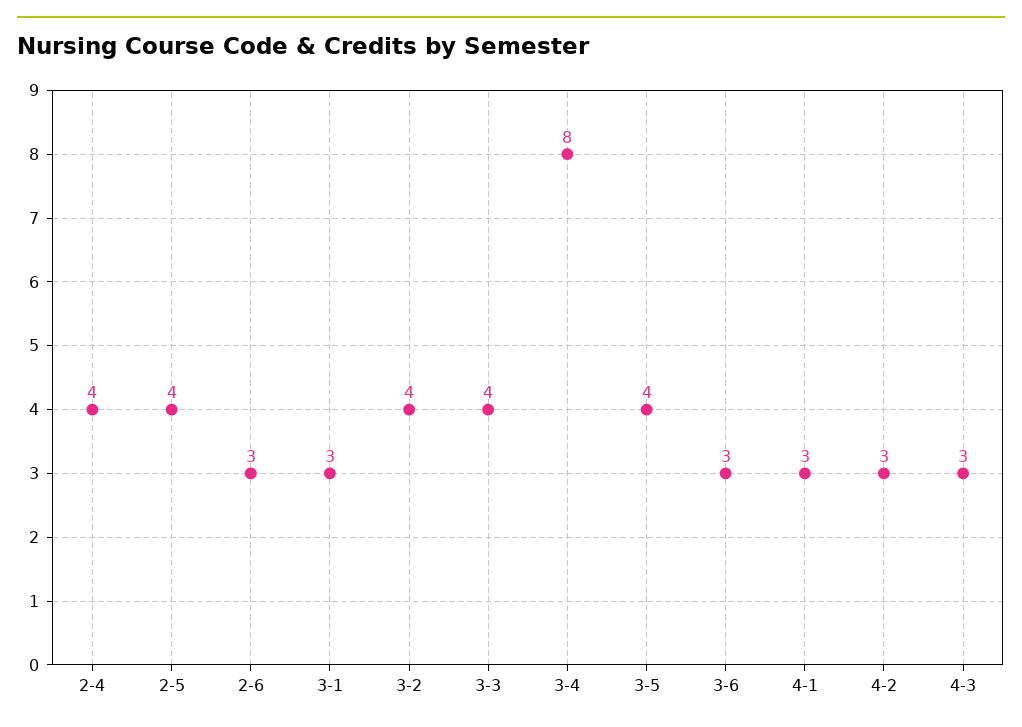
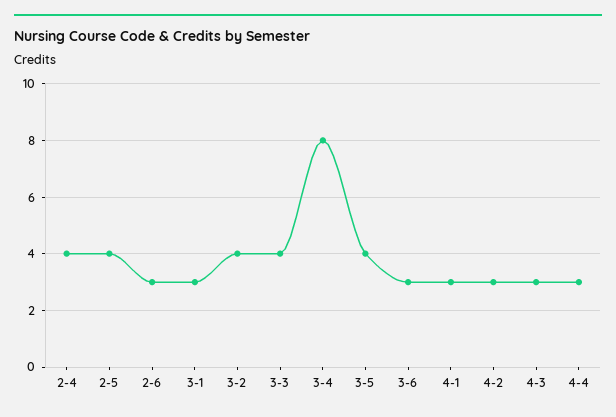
4-4: none -> 3

